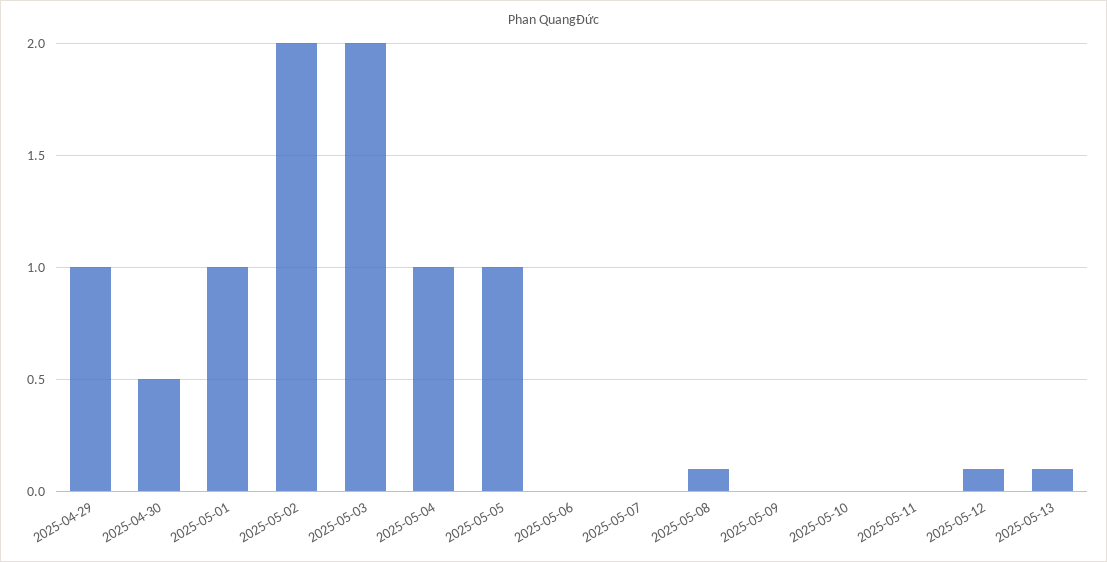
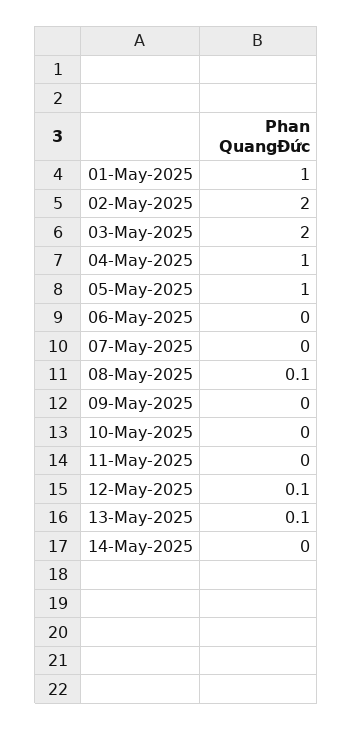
2025-04-29: 1 -> none
2025-04-30: 0.5 -> none
14-May-2025: none -> 0

